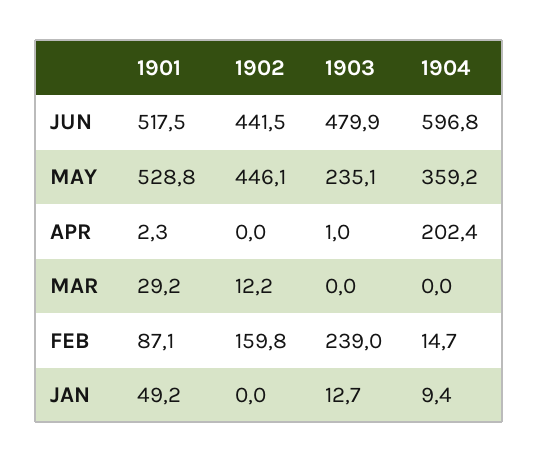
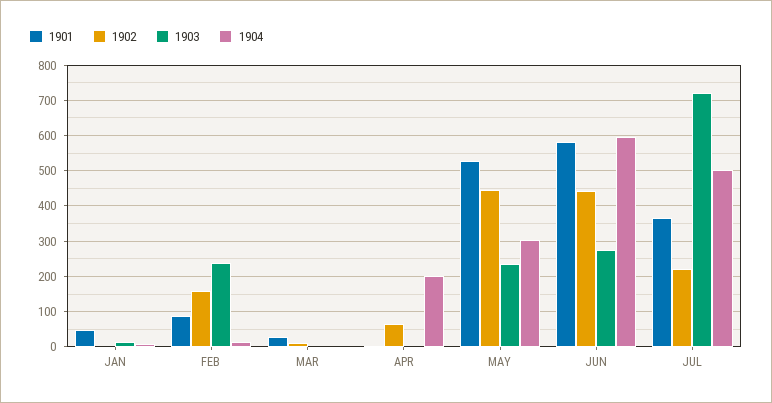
1901, JUN: 517.5 -> 580
1903, JUN: 479.9 -> 280
1904, MAY: 359.2 -> 300
1902, APR: 0 -> 60
1901, JUL: none -> 360
1902, JUL: none -> 220
1903, JUL: none -> 720
1904, JUL: none -> 500

